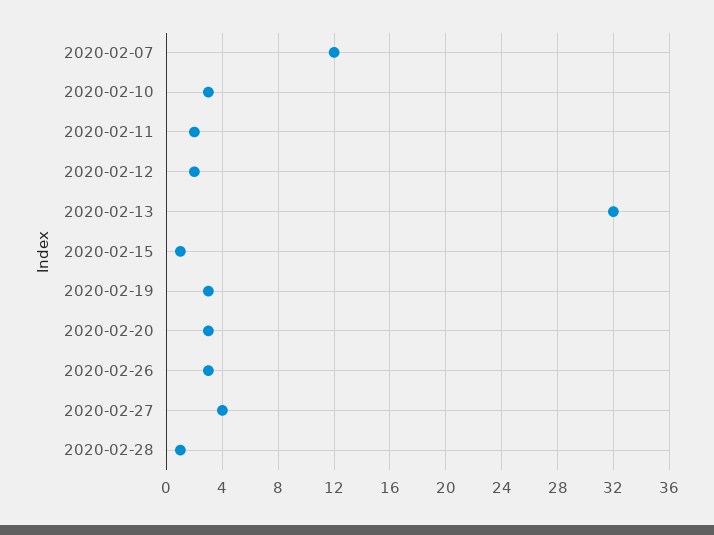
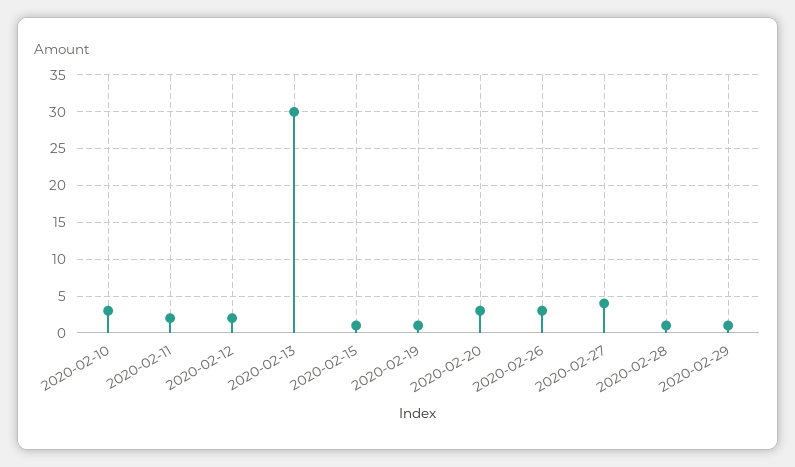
2020-02-07: 12 -> none
2020-02-13: 32 -> 30
2020-02-19: 3 -> 1
2020-02-29: none -> 1

